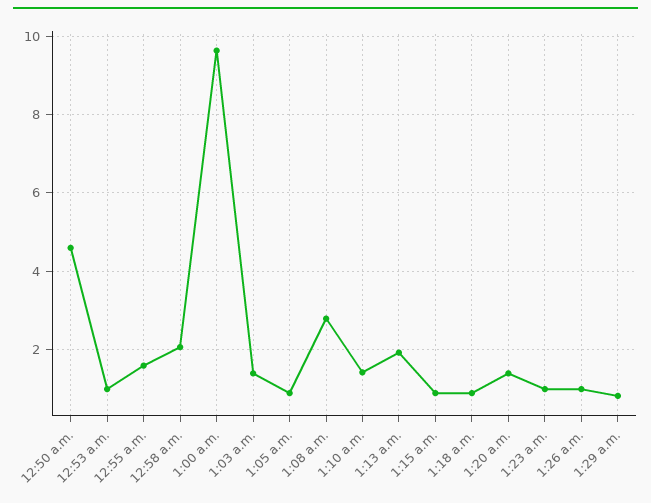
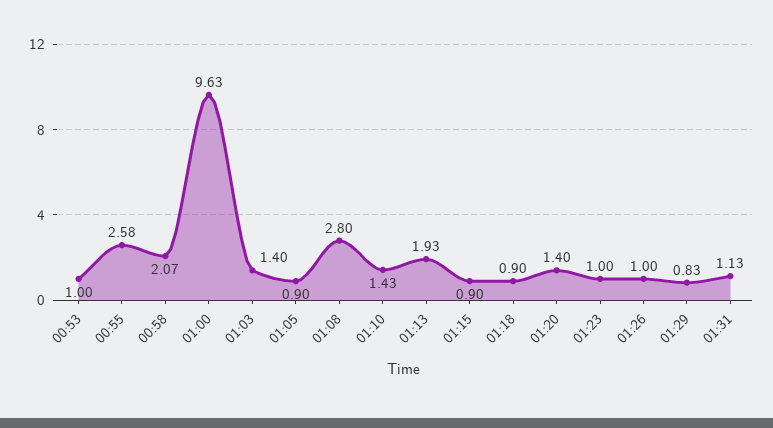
12:50 a.m.: 4.6 -> none
12:55 a.m.: 1.6 -> 2.58
01:31: none -> 1.13

